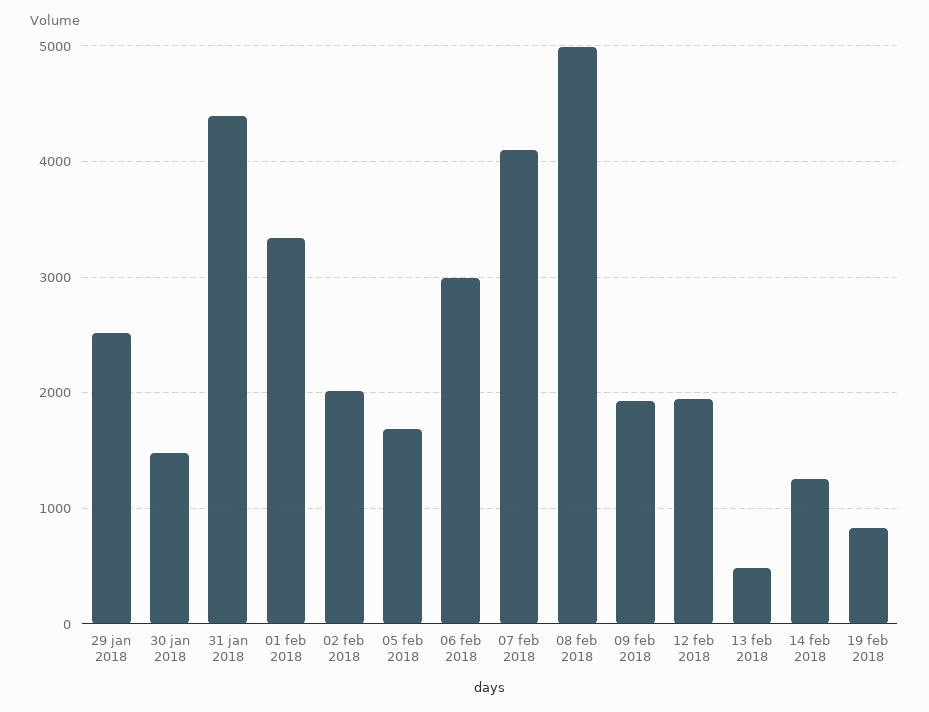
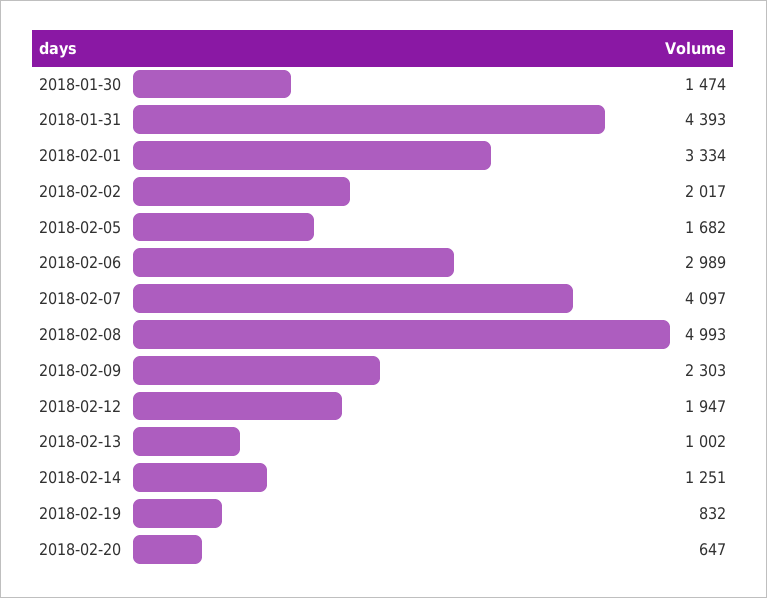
29 jan 2018: 2500 -> none
09 feb 2018: 1900 -> 2303
13 feb 2018: 500 -> 1002
2018-02-20: none -> 647

